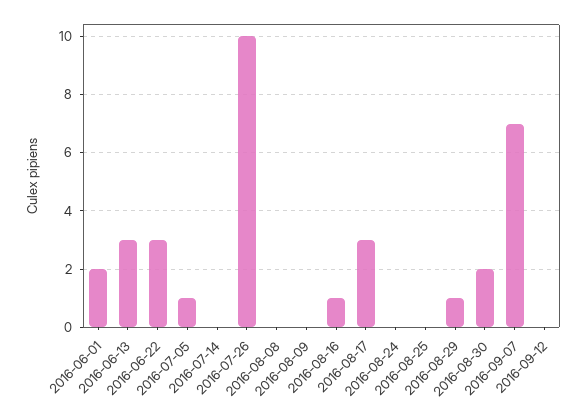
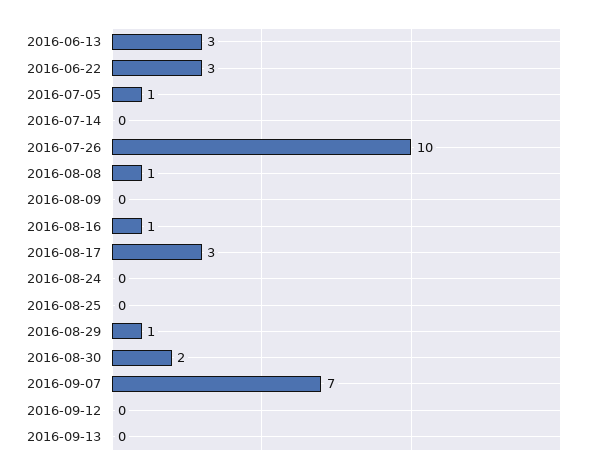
2016-06-01: 2 -> none
2016-08-08: 0 -> 1
2016-09-13: none -> 0

